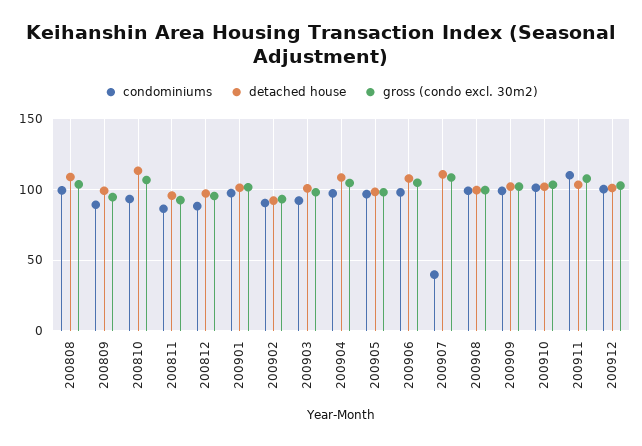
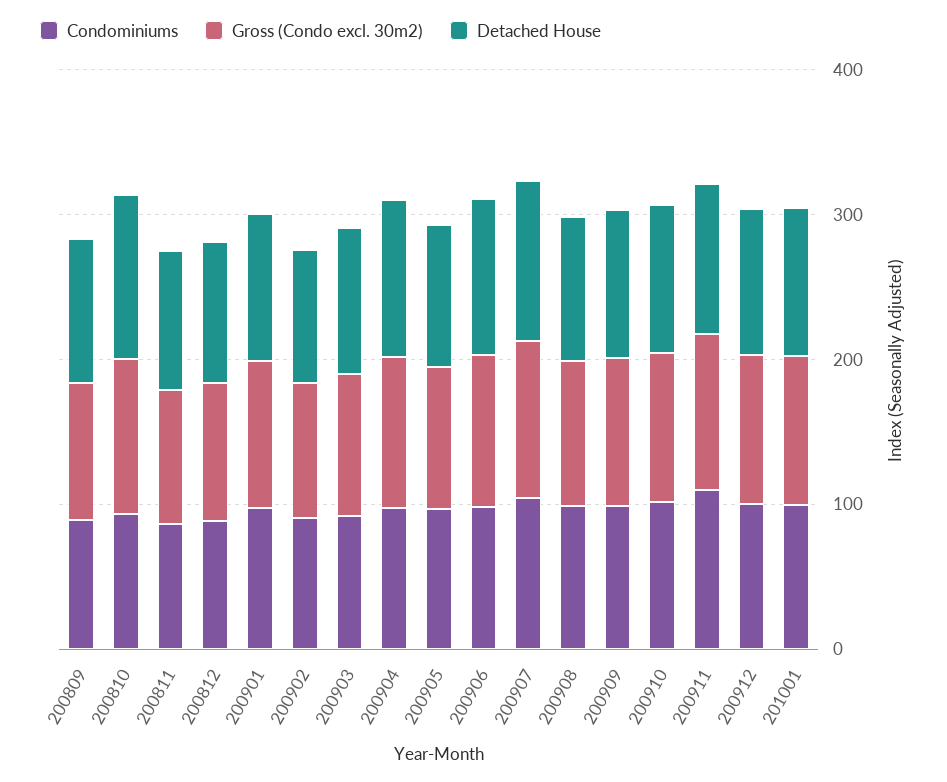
condominiums, 200808: 100 -> none
detached house, 200808: 110 -> none
gross (condo excl. 30m2), 200808: 105 -> none
condominiums, 200907: 40 -> 100
condominiums, 201001: none -> 100
gross (condo excl. 30m2), 201001: none -> 100
detached house, 201001: none -> 100

